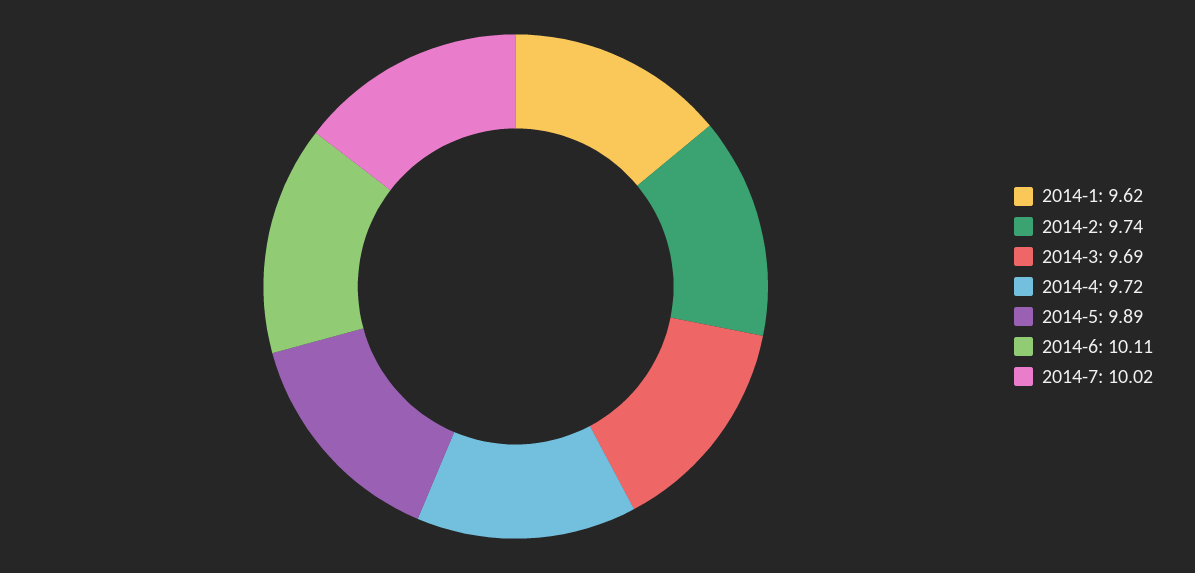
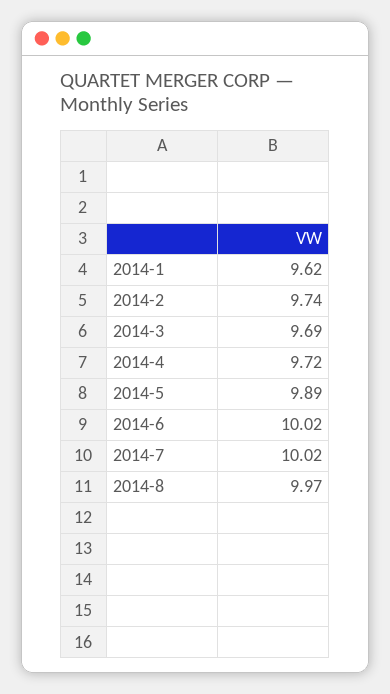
2014-6: 10.11 -> 10.02
2014-8: none -> 9.97

